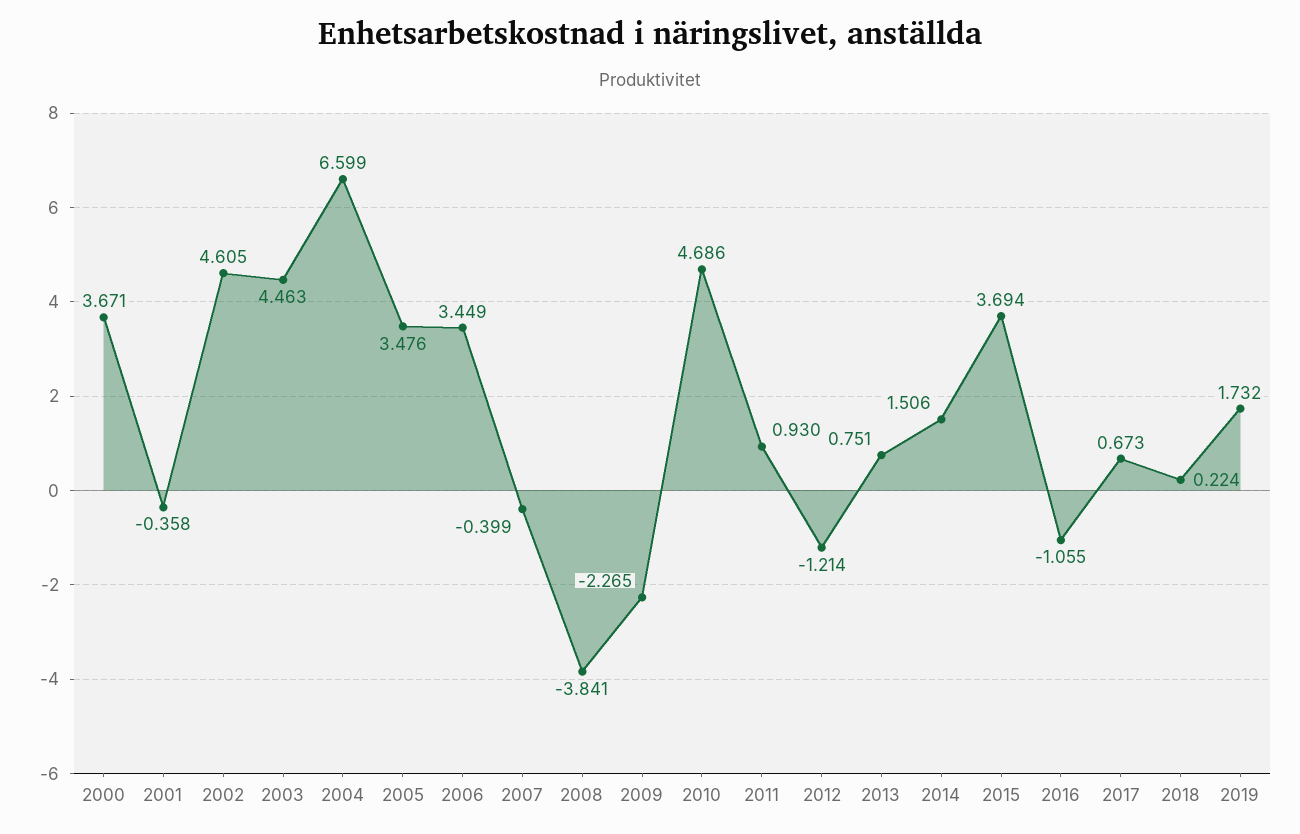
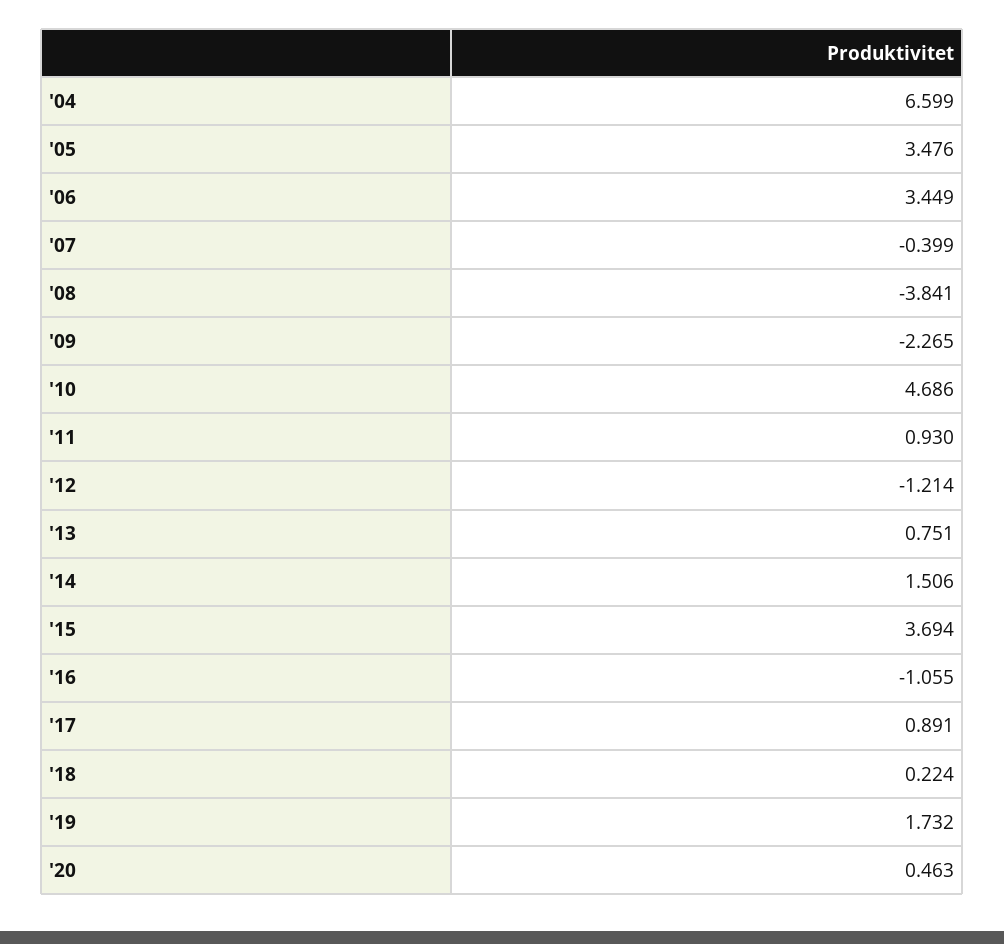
2000: 3.671 -> none
2001: -0.358 -> none
2002: 4.605 -> none
2003: 4.463 -> none
2017: 0.673 -> 0.891
'20: none -> 0.463

